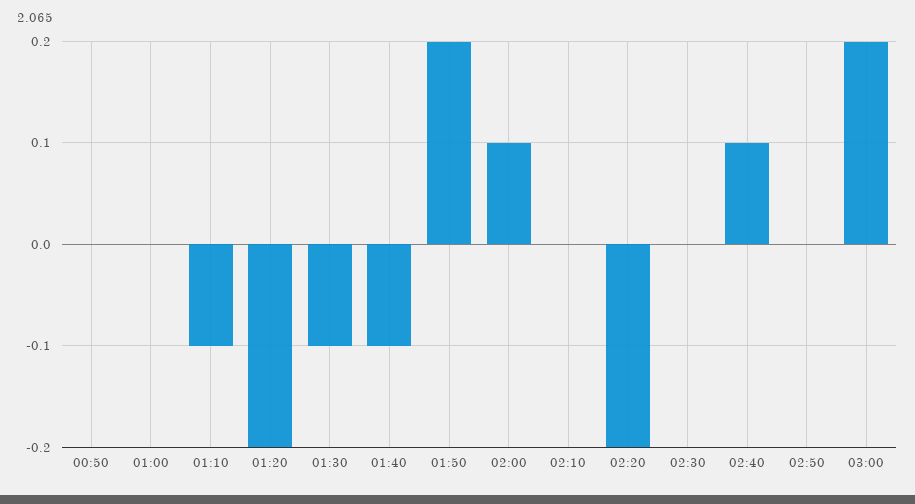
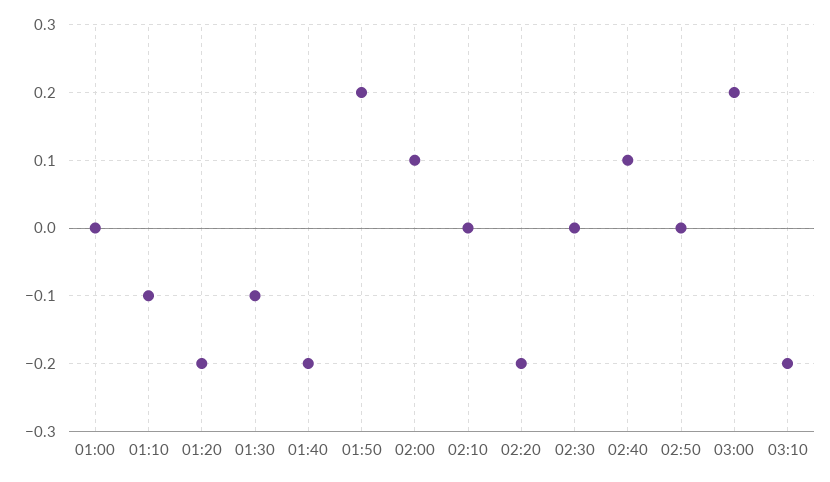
00:50: 0 -> none
01:40: -0.1 -> -0.2
03:10: none -> -0.2

